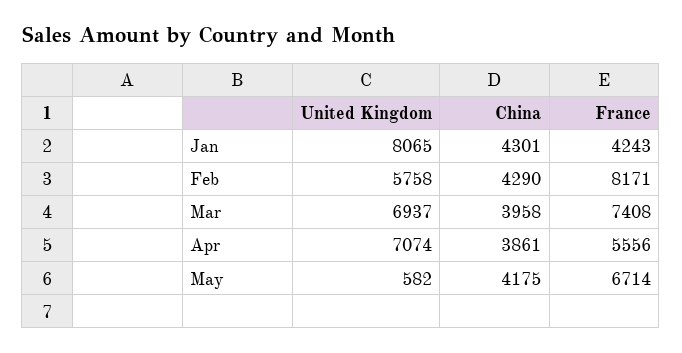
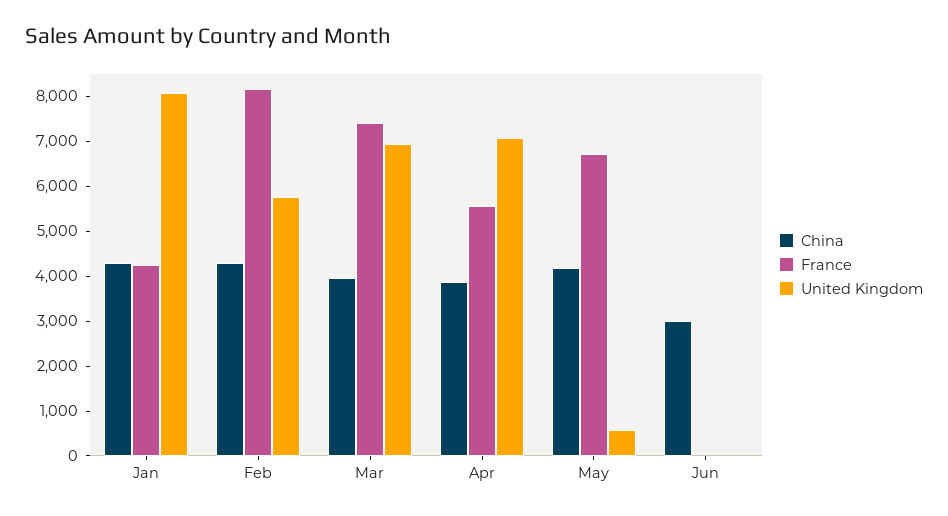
China, Jun: none -> 3000
France, Jun: none -> 0
United Kingdom, Jun: none -> 0

